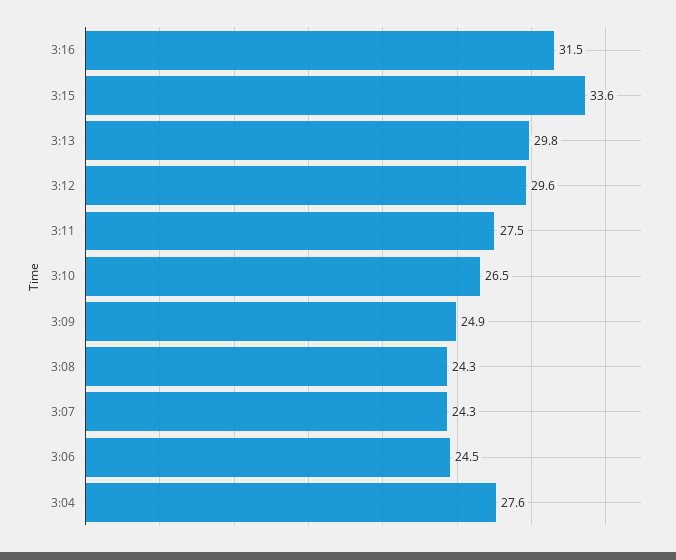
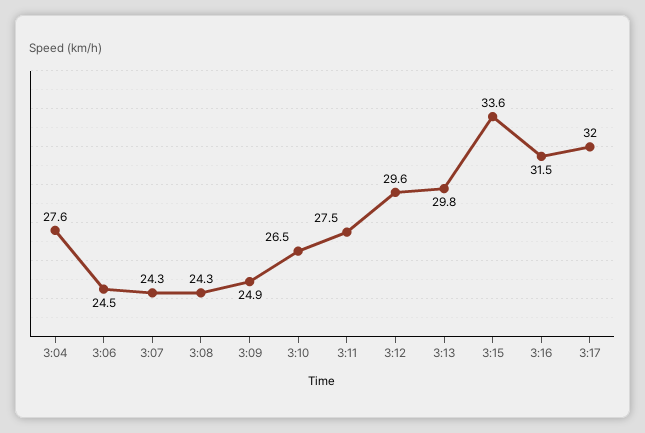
3:17: none -> 32

